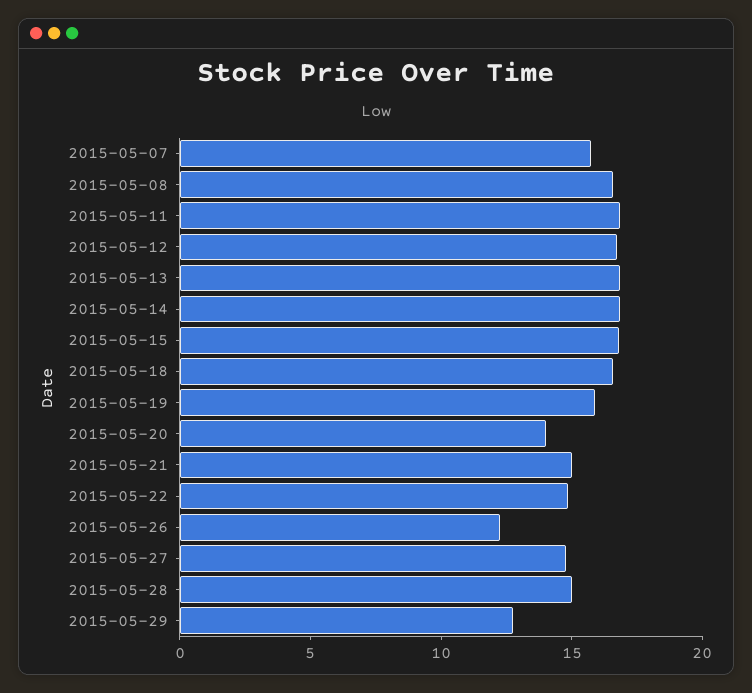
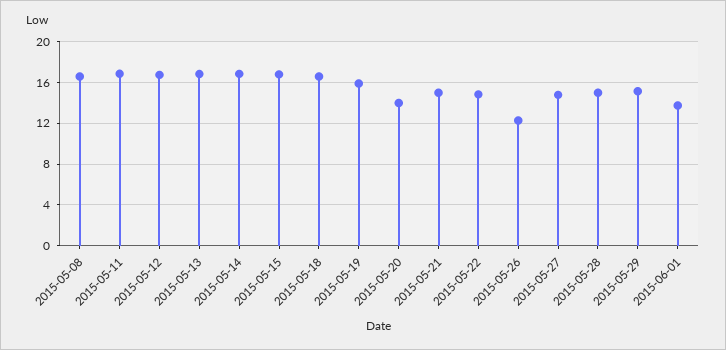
2015-05-07: 16 -> none
2015-05-29: 13 -> 15
2015-06-01: none -> 14

